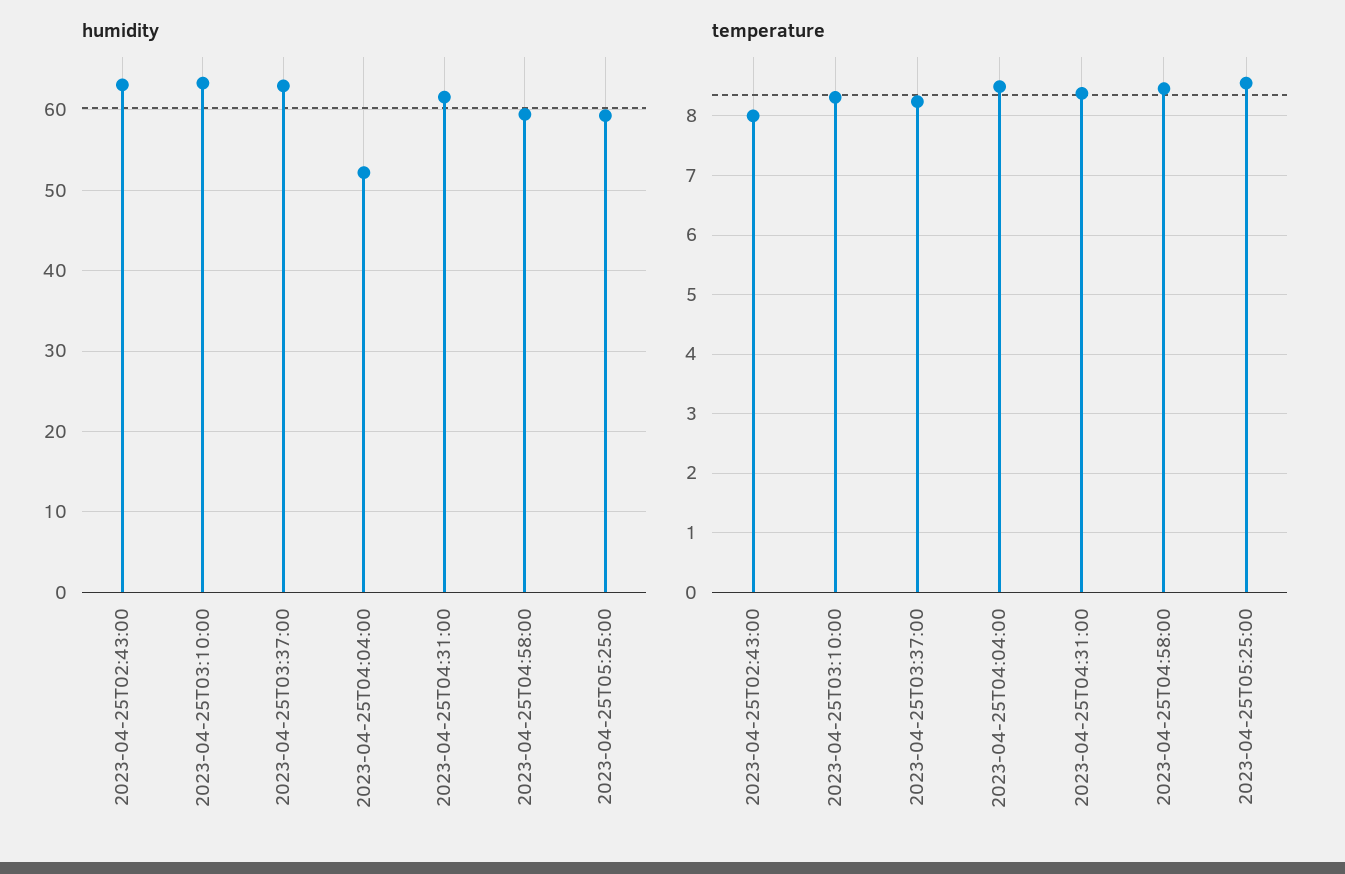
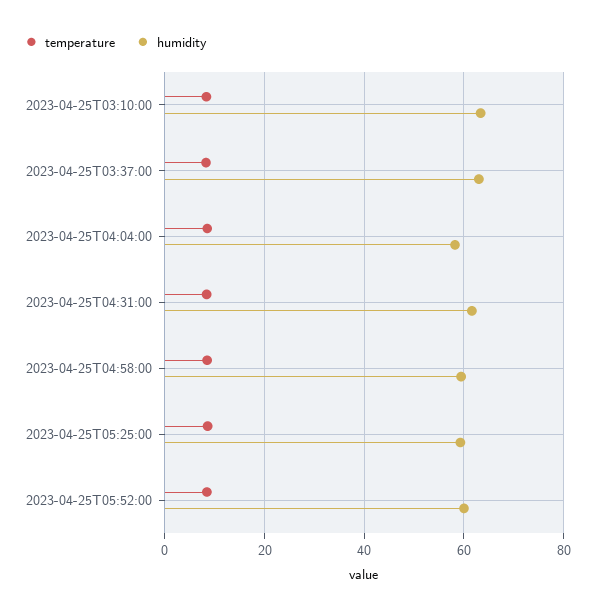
humidity, 2023-04-25T02:43:00: 63 -> none
humidity, 2023-04-25T04:04:00: 52 -> 58
temperature, 2023-04-25T02:43:00: 8 -> none
temperature, 2023-04-25T05:52:00: none -> 8
humidity, 2023-04-25T05:52:00: none -> 60

